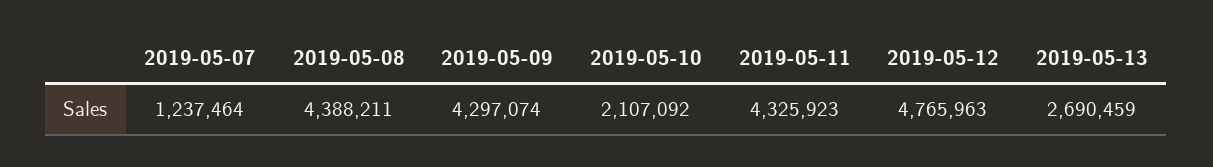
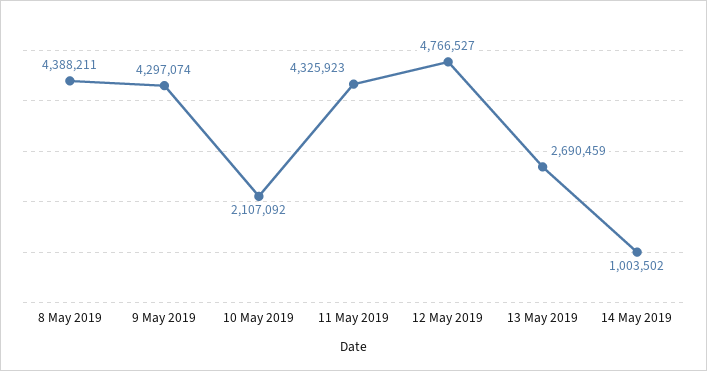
2019-05-07: 1237464 -> none
2019-05-12: 4765963 -> 4766527
14 May 2019: none -> 1003502

